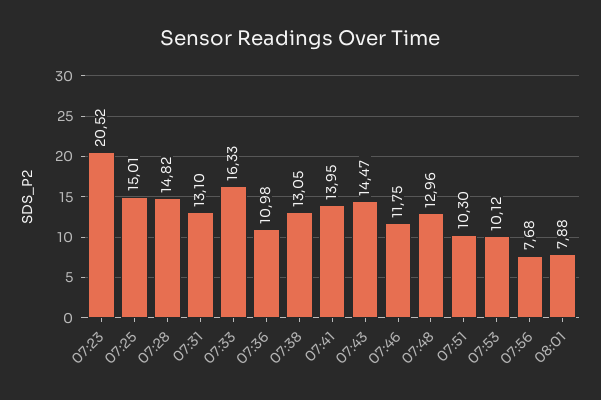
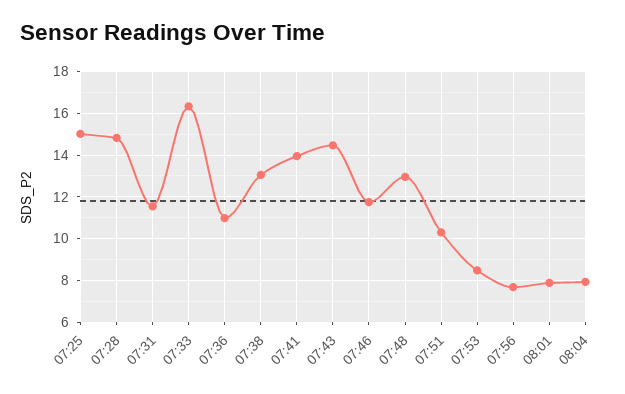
07:23: 20.52 -> none
07:31: 13.1 -> 11.5
07:53: 10.12 -> 8.5
08:04: none -> 8

